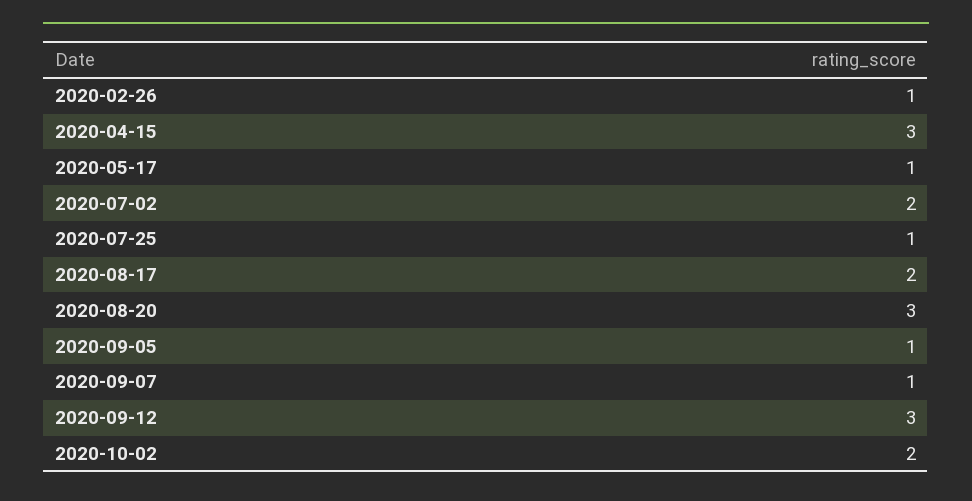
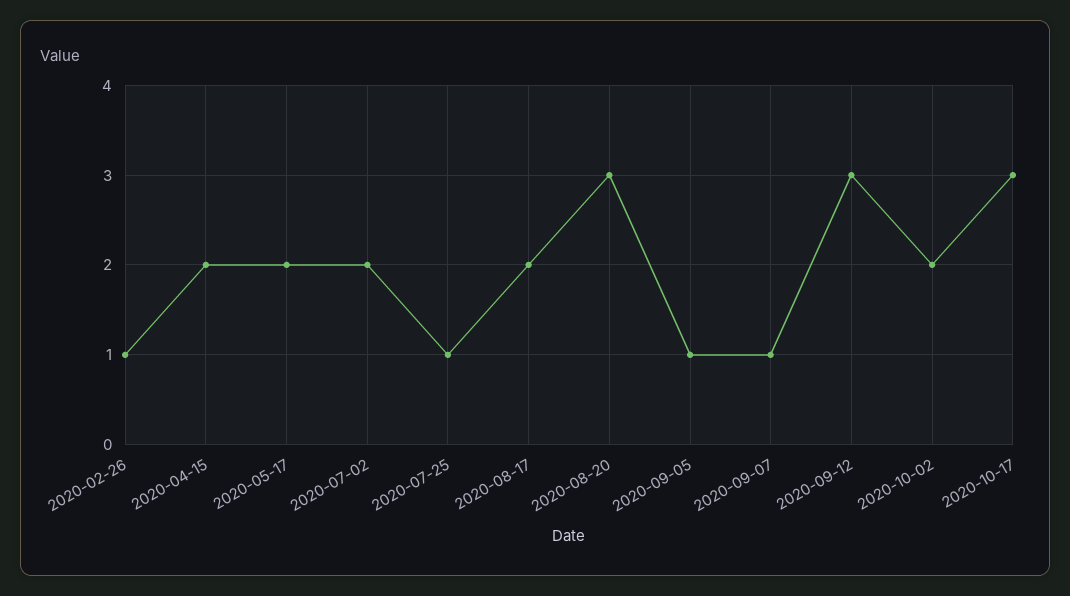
2020-04-15: 3 -> 2
2020-05-17: 1 -> 2
2020-10-17: none -> 3

